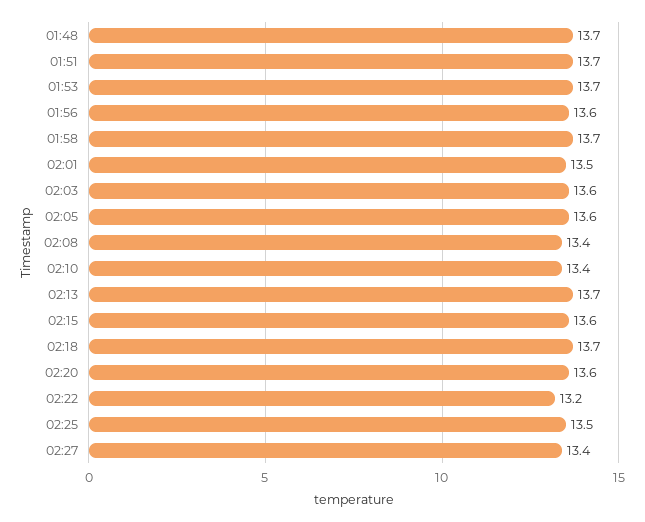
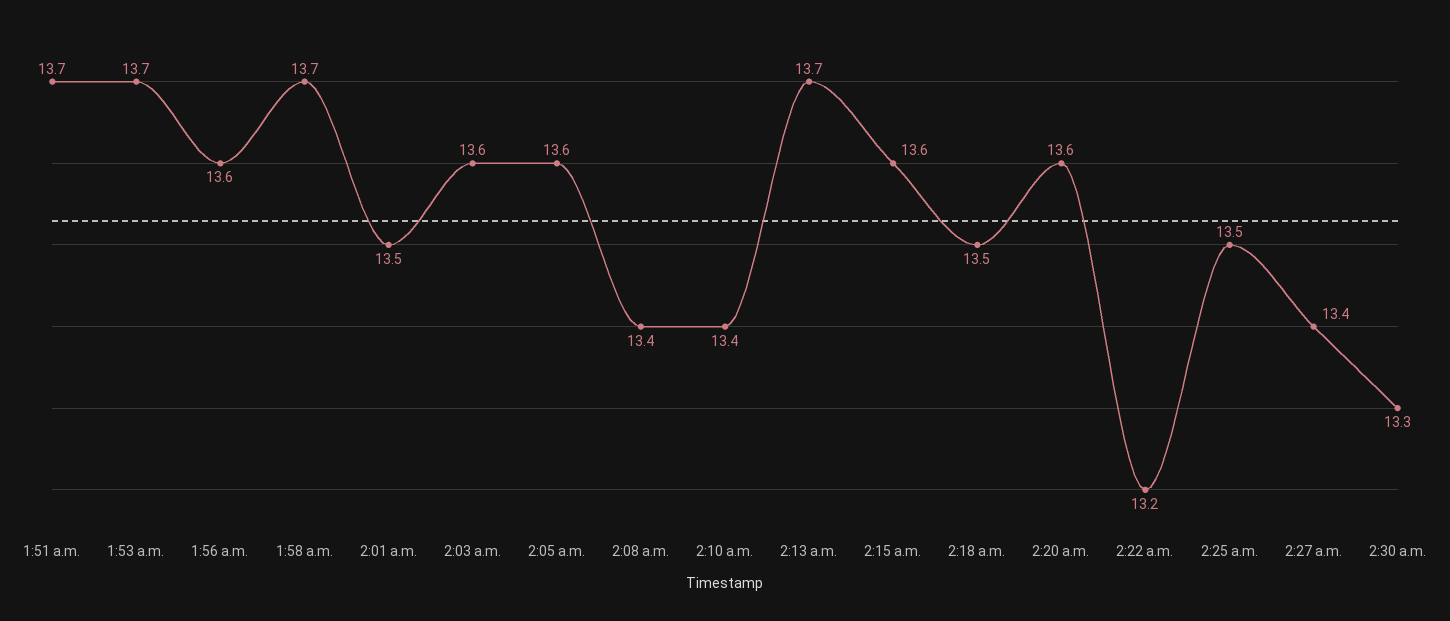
01:48: 13.7 -> none
02:18: 13.7 -> 13.5
2:30 a.m.: none -> 13.3

